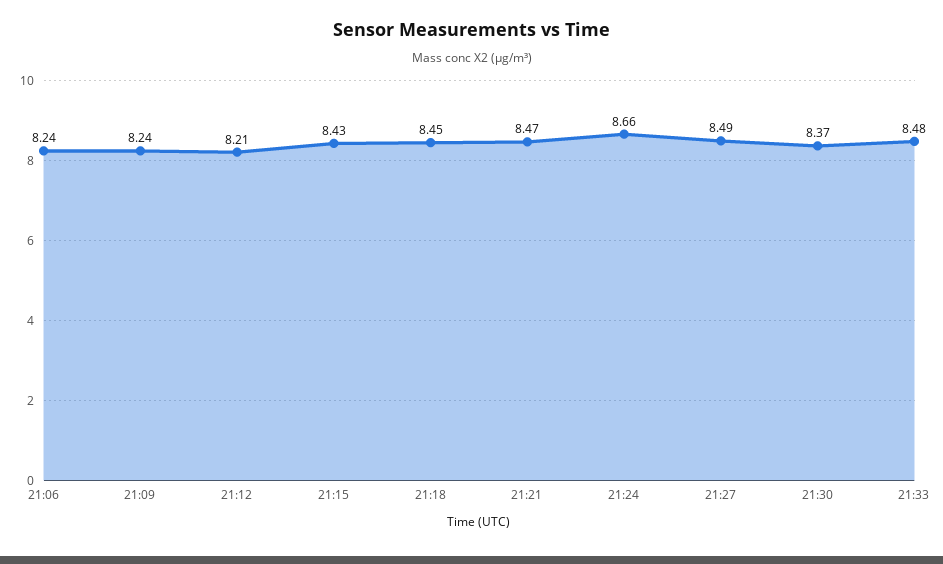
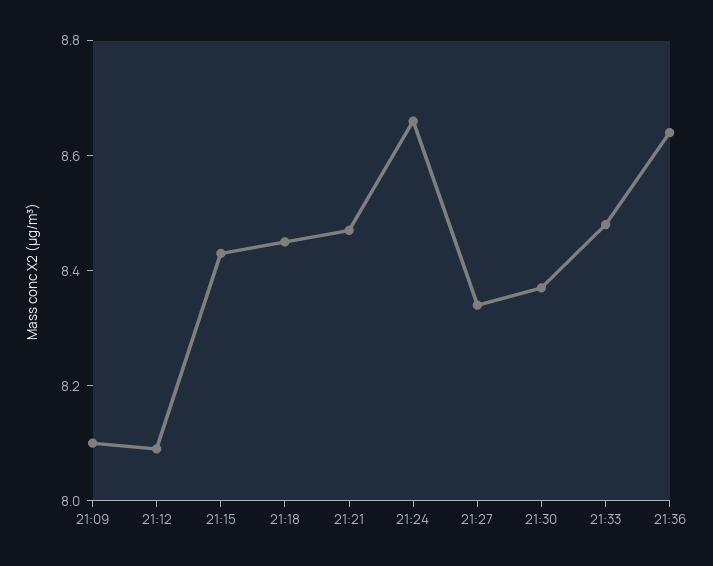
21:06: 8.24 -> none
21:09: 8.24 -> 8.1
21:12: 8.21 -> 8.1
21:27: 8.49 -> 8.35
21:36: none -> 8.65

